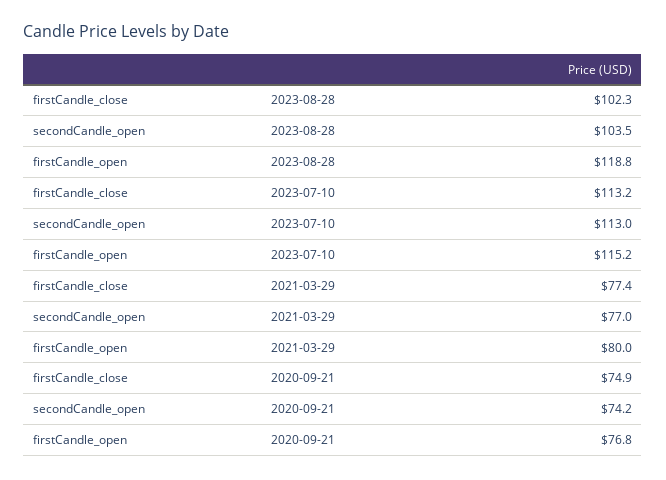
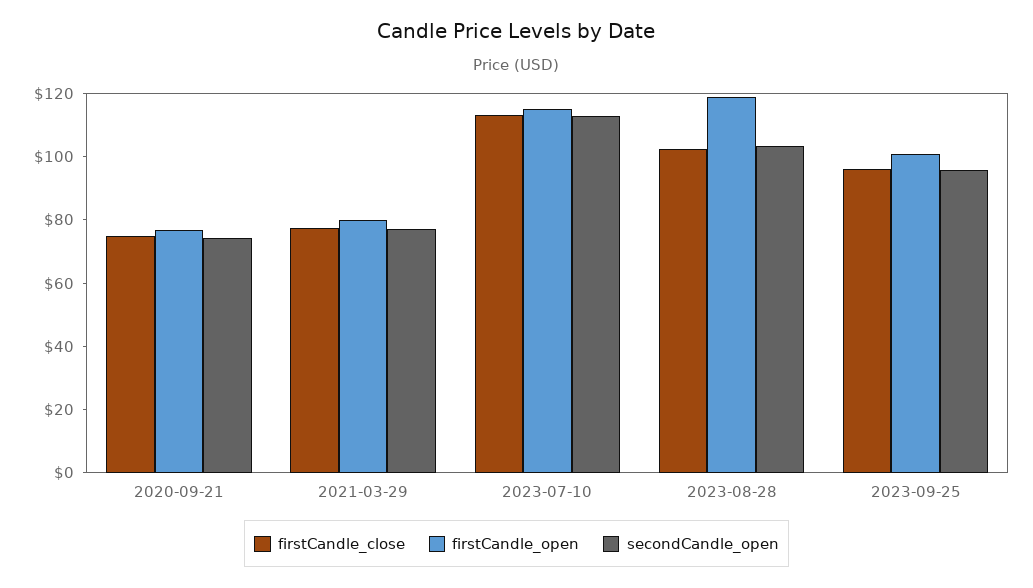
firstCandle_close, 2023-09-25: none -> 95
firstCandle_open, 2023-09-25: none -> 100
secondCandle_open, 2023-09-25: none -> 95

